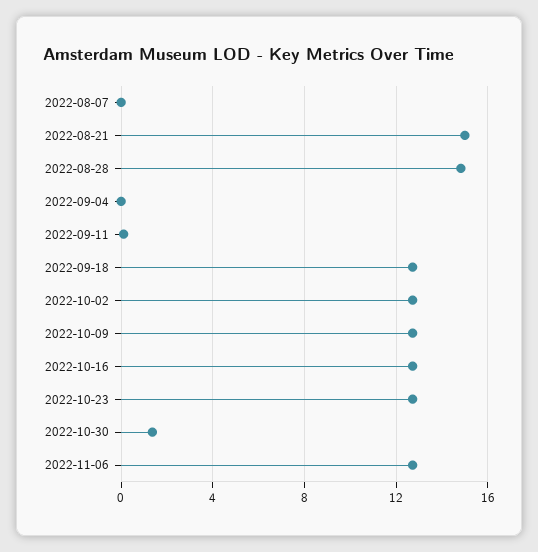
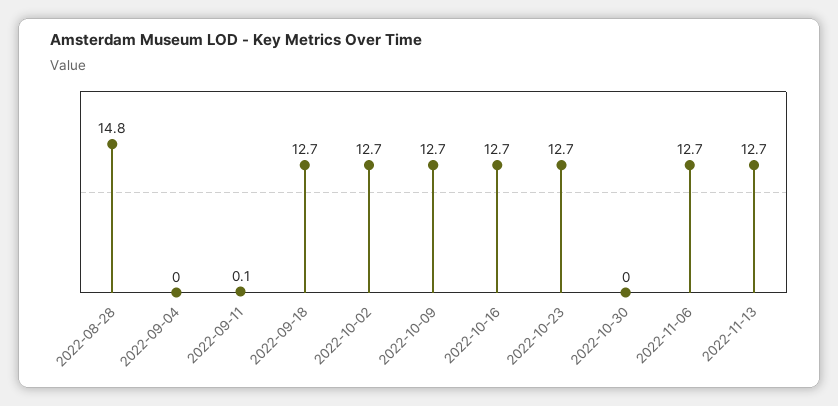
2022-08-07: 0 -> none
2022-08-21: 15 -> none
2022-10-30: 1.5 -> 0
2022-11-13: none -> 12.7

